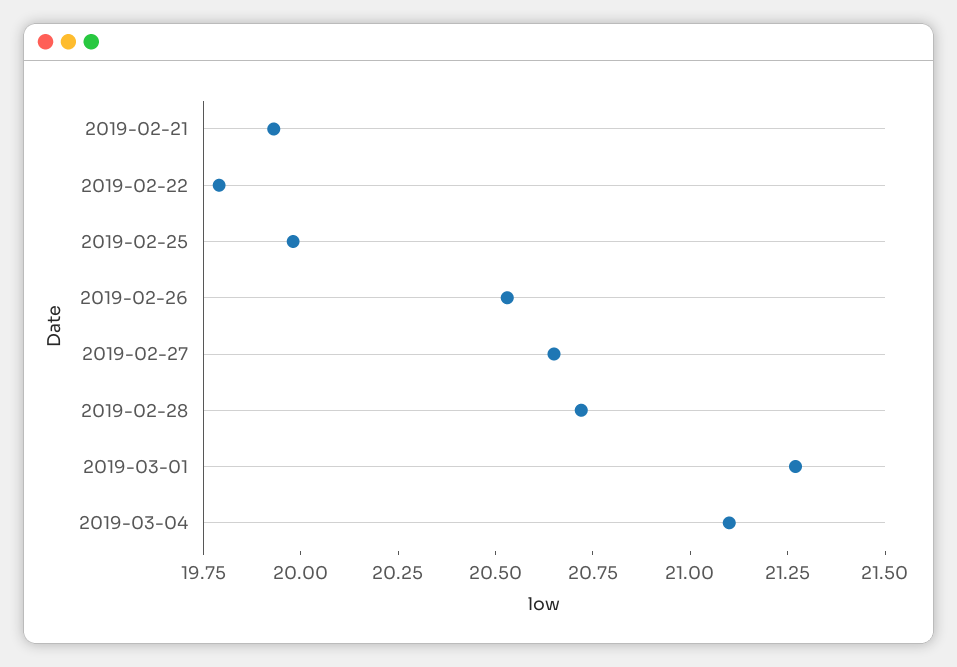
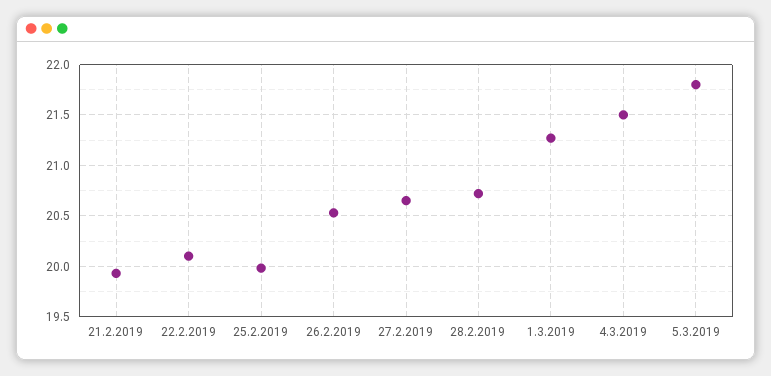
2019-02-22: 19.8 -> 20.1
2019-03-04: 21.1 -> 21.5
5.3.2019: none -> 21.8

